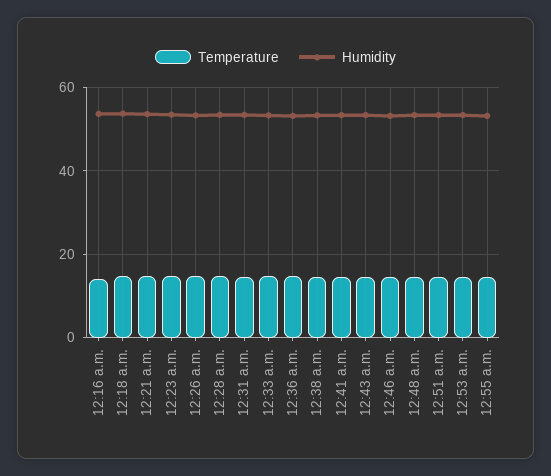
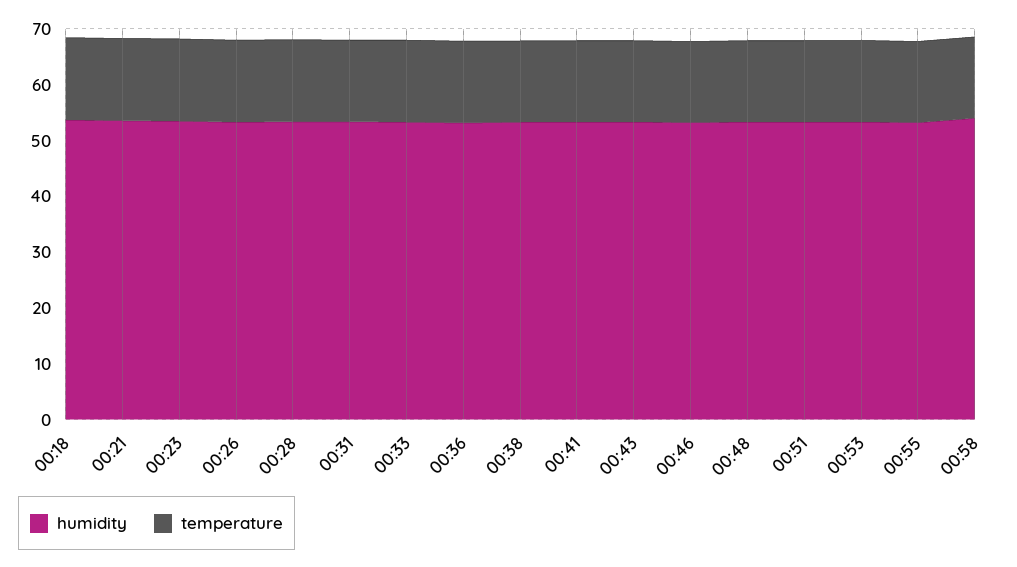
Temperature, 12:16 a.m.: 14 -> none
Humidity, 12:16 a.m.: 54 -> none
Humidity, 00:58: none -> 54
Temperature, 00:58: none -> 14

